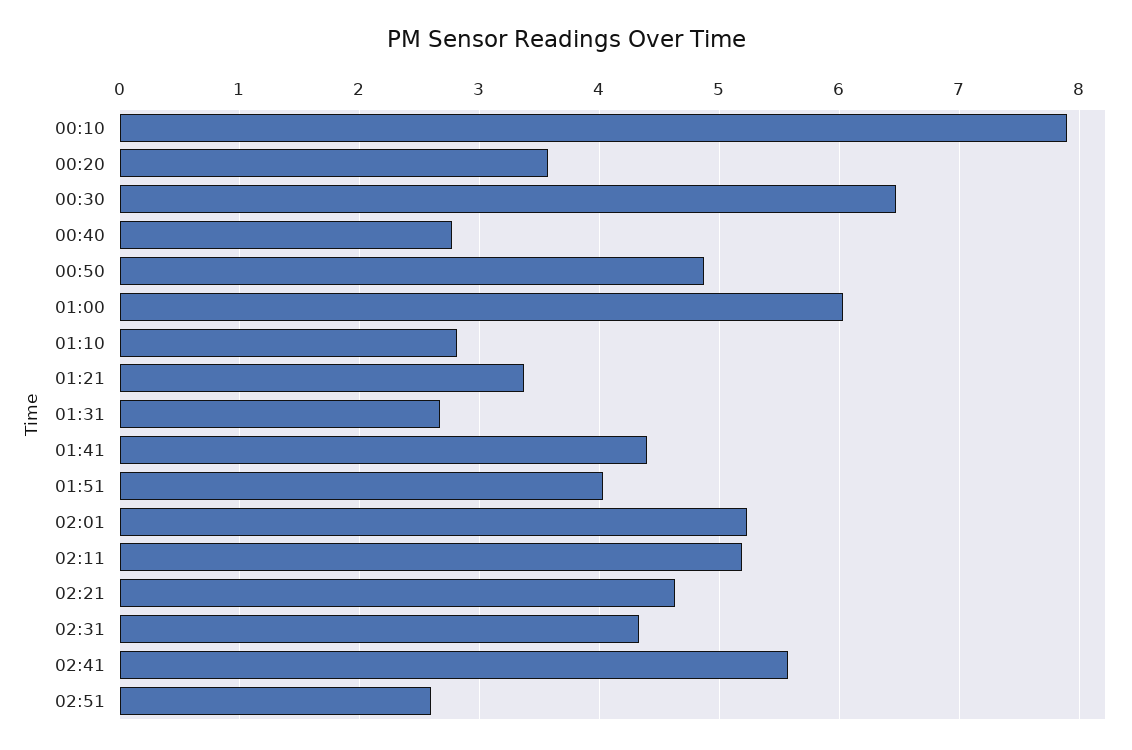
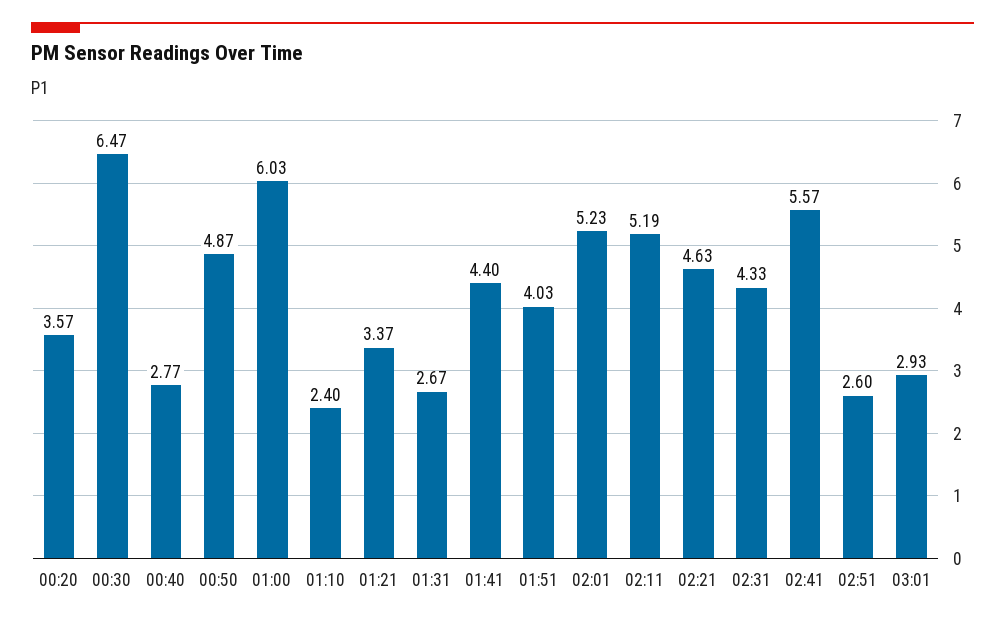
00:10: 7.9 -> none
01:10: 2.8 -> 2.4
03:01: none -> 2.93

